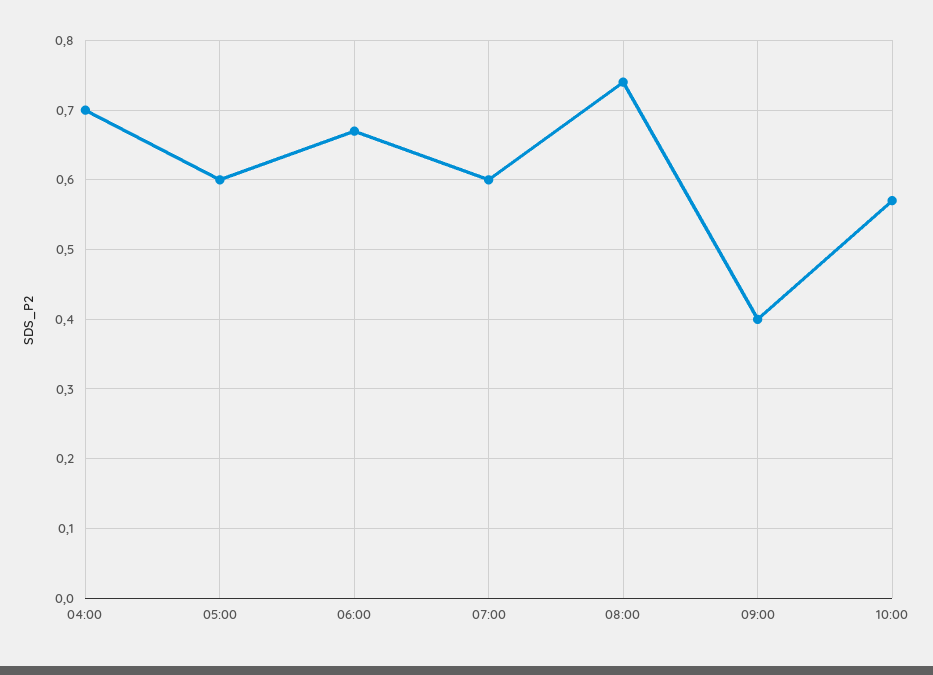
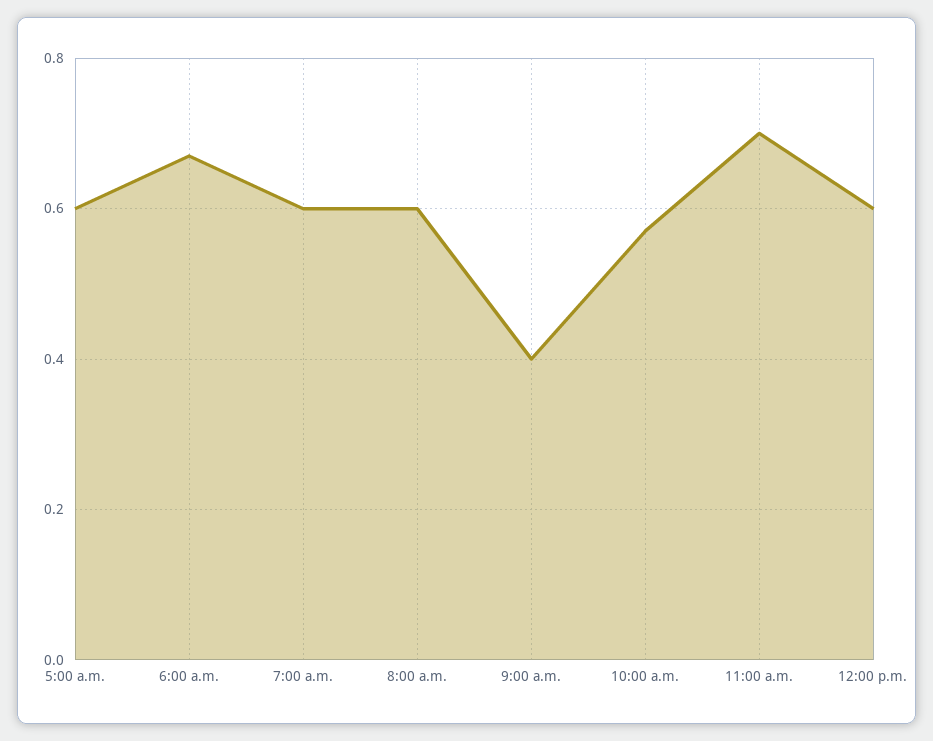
04:00: 0.7 -> none
08:00: 0.74 -> 0.6
11:00 a.m.: none -> 0.7
12:00 p.m.: none -> 0.6

